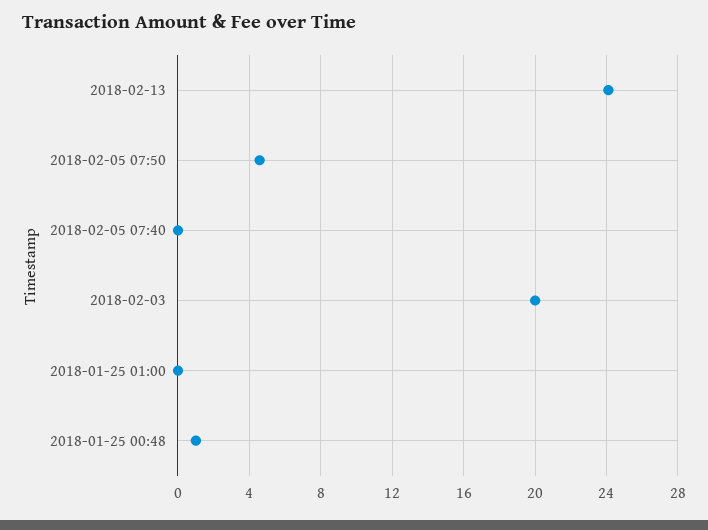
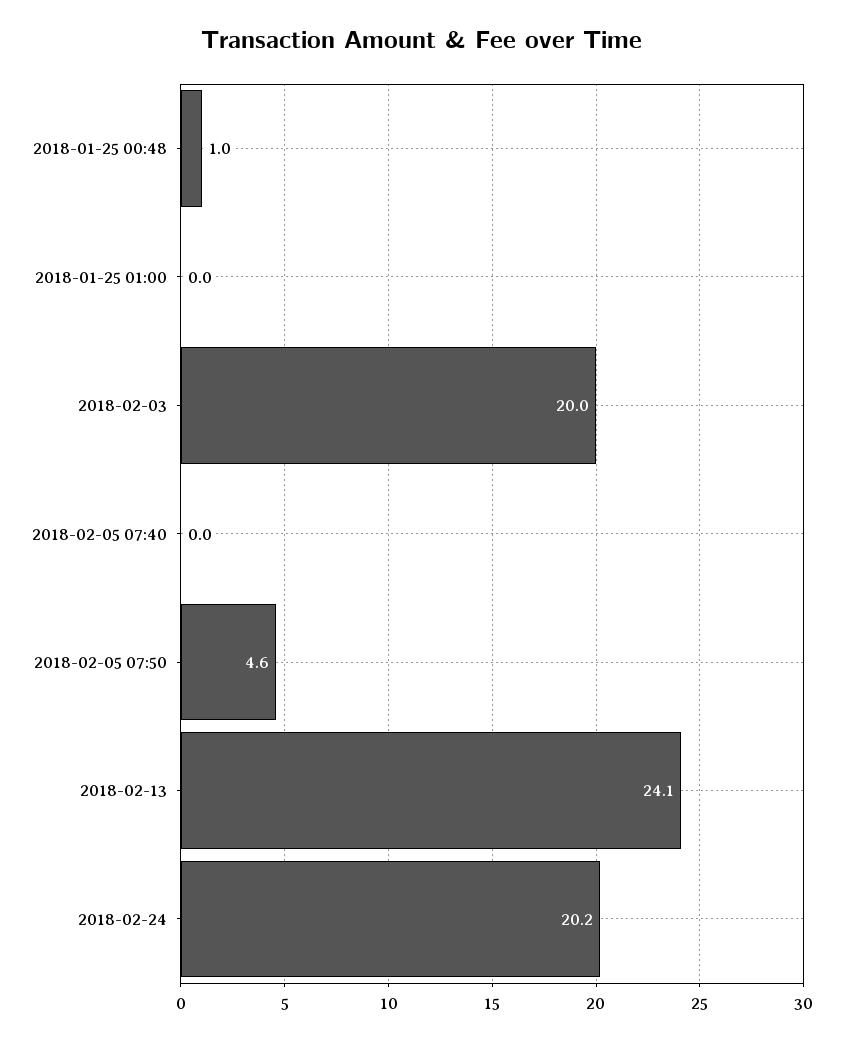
2018-02-24: none -> 20.2

